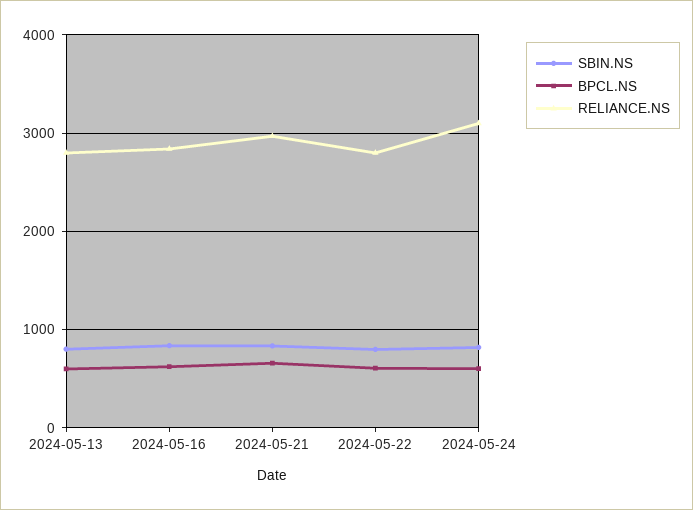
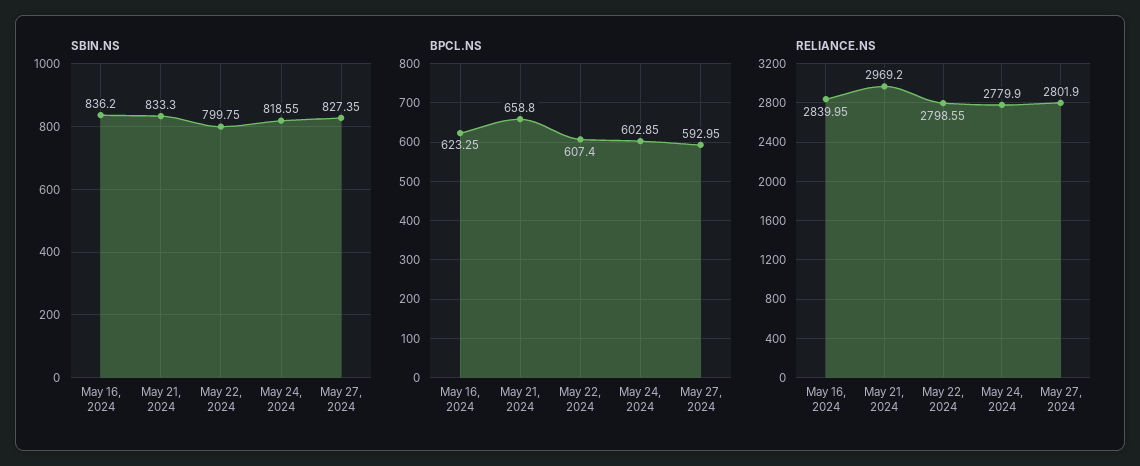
SBIN.NS, 2024-05-13: 800 -> none
BPCL.NS, 2024-05-13: 600 -> none
RELIANCE.NS, 2024-05-13: 2800 -> none
RELIANCE.NS, 2024-05-24: 3100 -> 2779.9
SBIN.NS, May 27, 2024: none -> 827.35
BPCL.NS, May 27, 2024: none -> 592.95
RELIANCE.NS, May 27, 2024: none -> 2801.9

